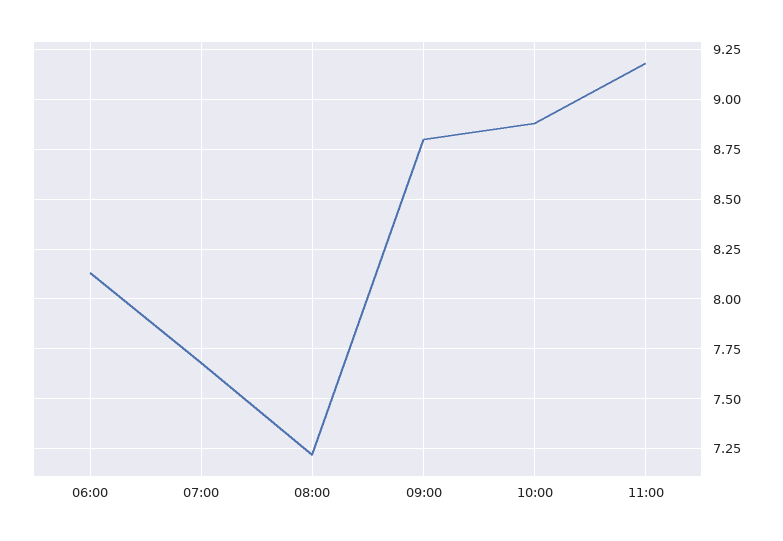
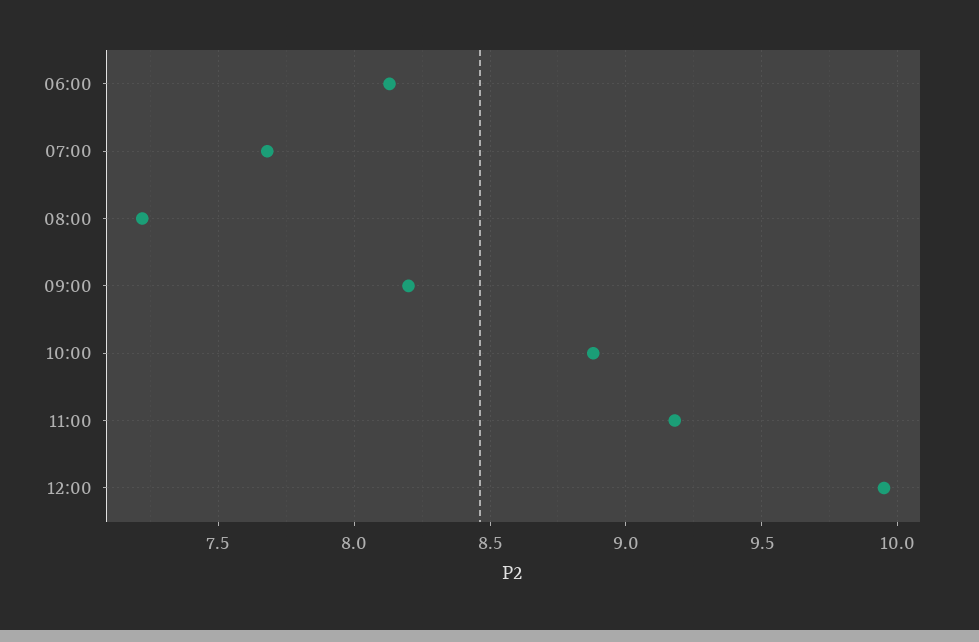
09:00: 8.8 -> 8.2
12:00: none -> 9.95

